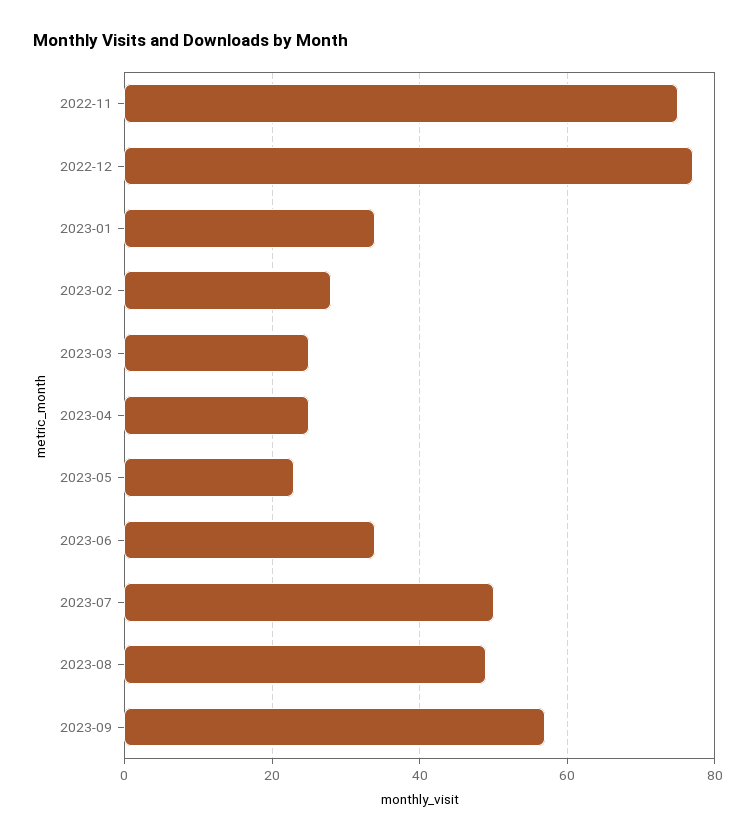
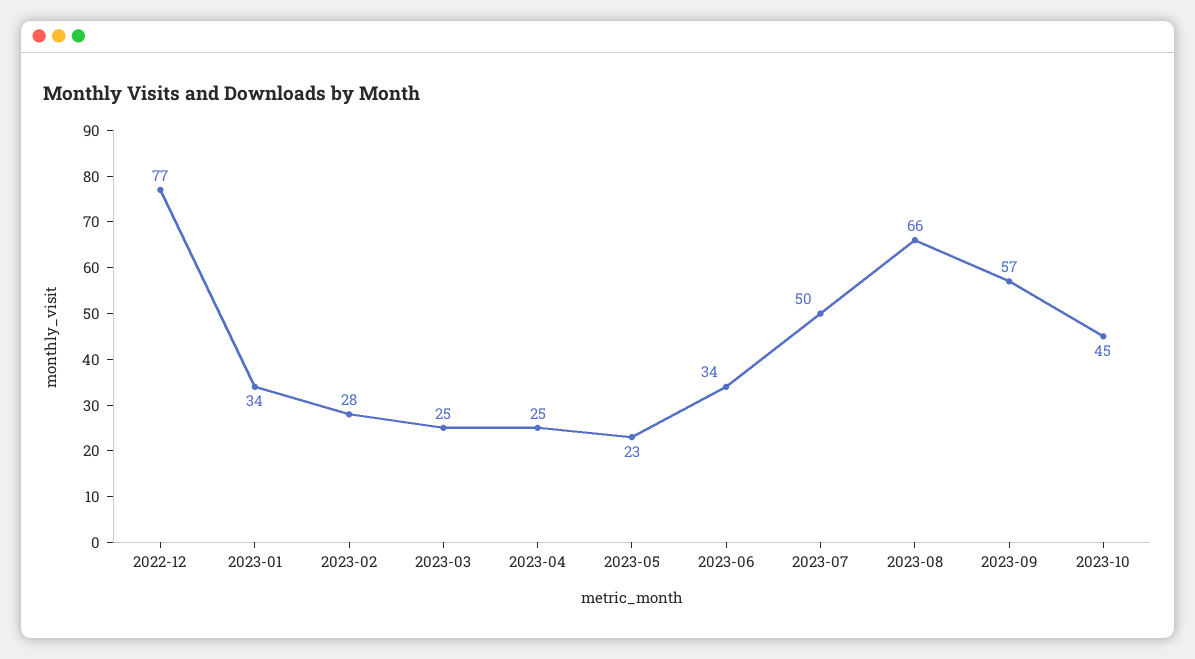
2022-11: 75 -> none
2023-08: 50 -> 66
2023-10: none -> 45

